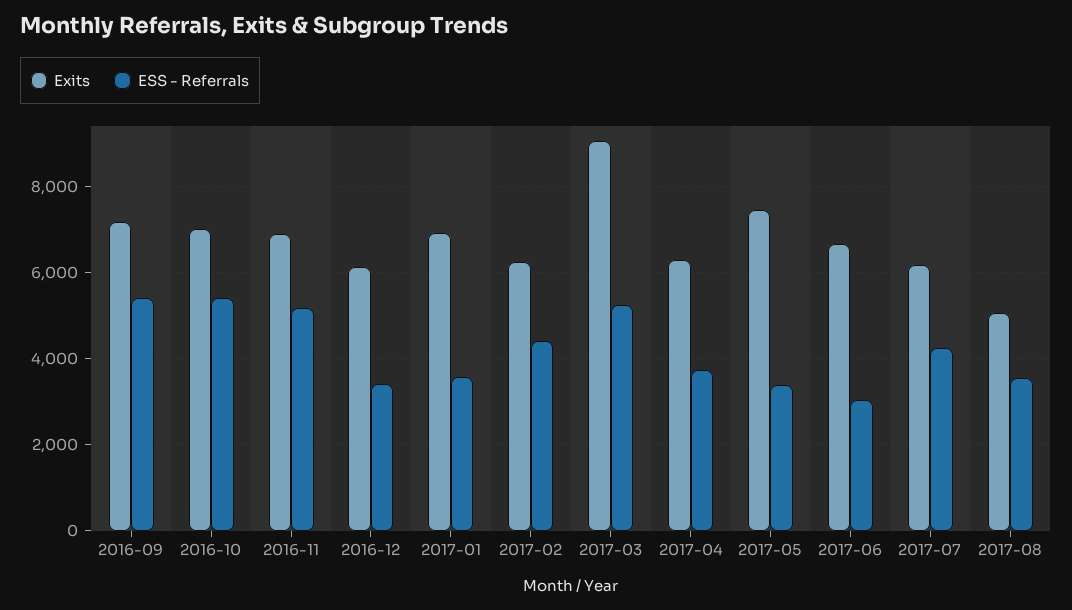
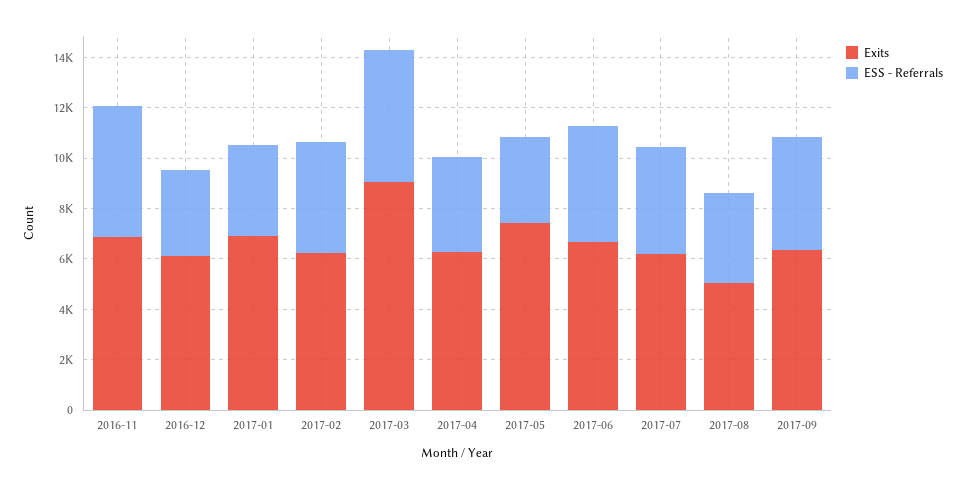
Exits, 2016-09: 7200 -> none
ESS - Referrals, 2016-09: 5400 -> none
Exits, 2016-10: 7000 -> none
ESS - Referrals, 2016-10: 5400 -> none
ESS - Referrals, 2017-06: 3000 -> 4500
Exits, 2017-09: none -> 6500
ESS - Referrals, 2017-09: none -> 4500

